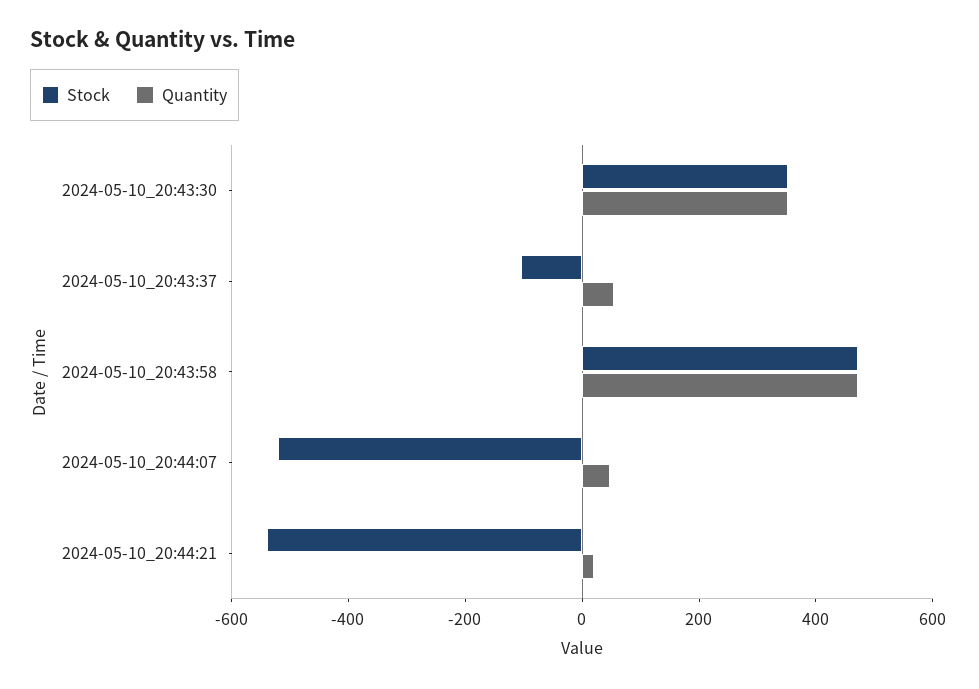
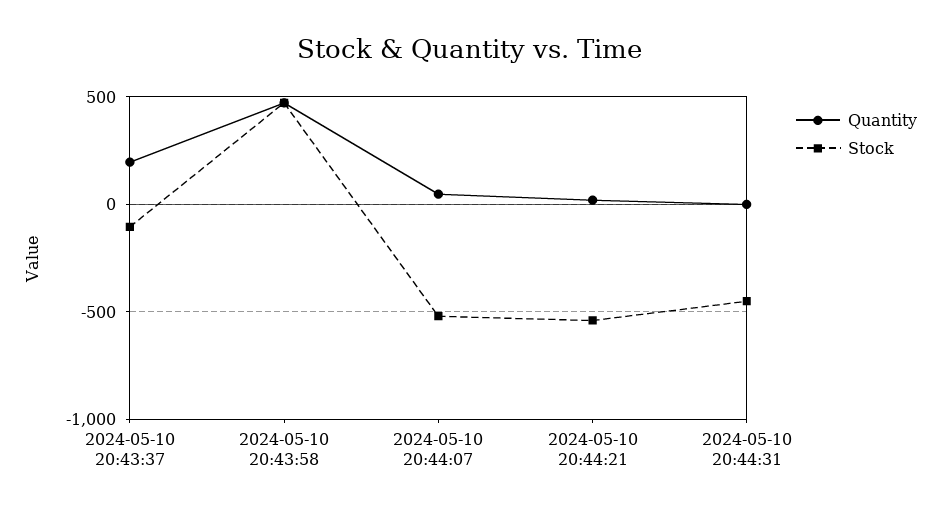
Stock, 2024-05-10_20:43:30: 350 -> none
Quantity, 2024-05-10_20:43:30: 350 -> none
Quantity, 2024-05-10_20:43:37: 50 -> 200
Quantity, 2024-05-10 20:44:31: none -> 0
Stock, 2024-05-10 20:44:31: none -> -450

